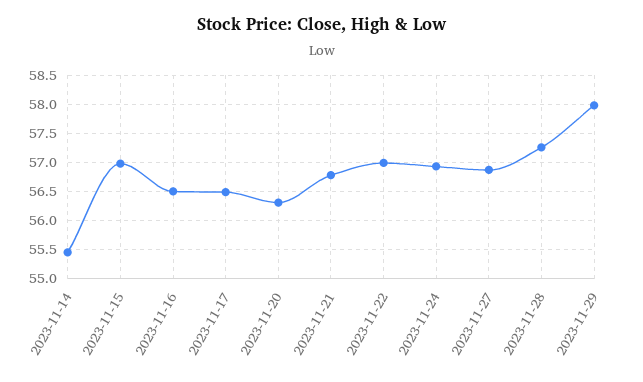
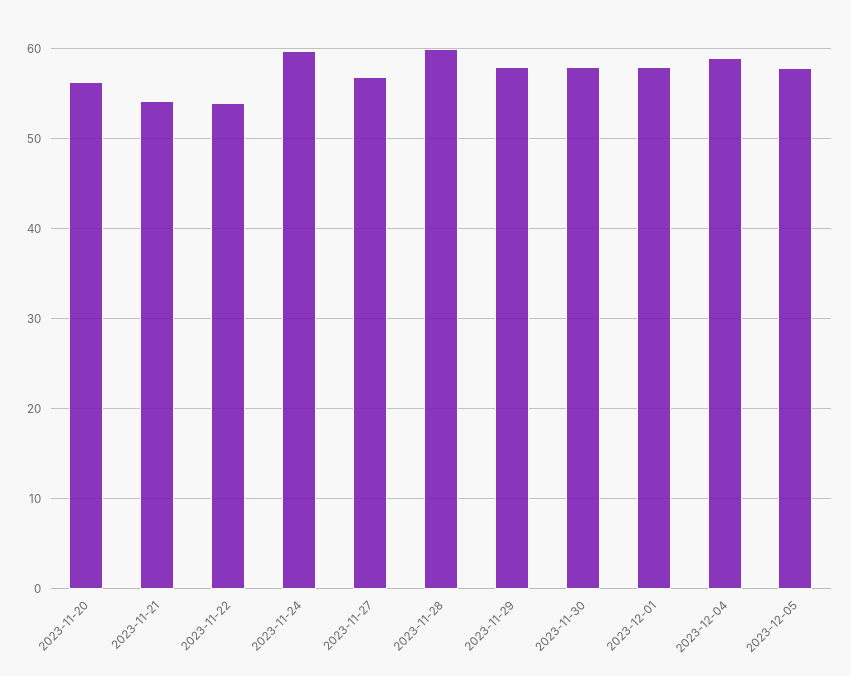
2023-11-14: 55.5 -> none
2023-11-15: 57 -> none
2023-11-16: 56.5 -> none
2023-11-17: 56.5 -> none
2023-11-21: 56.75 -> 54
2023-11-22: 57 -> 54
2023-11-24: 57 -> 60
2023-11-28: 57.25 -> 60
2023-11-30: none -> 58
2023-12-01: none -> 58
2023-12-04: none -> 59
2023-12-05: none -> 58

